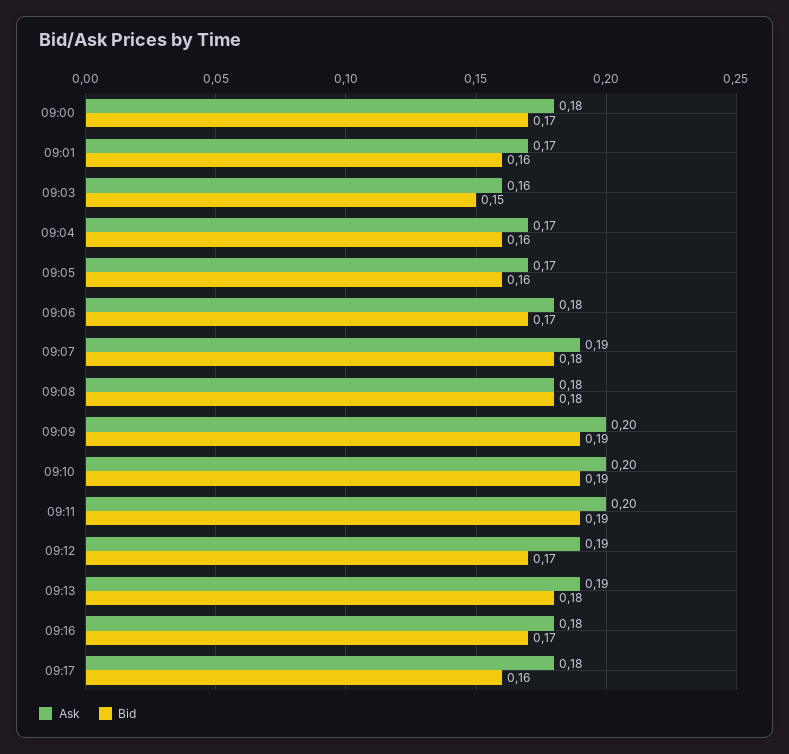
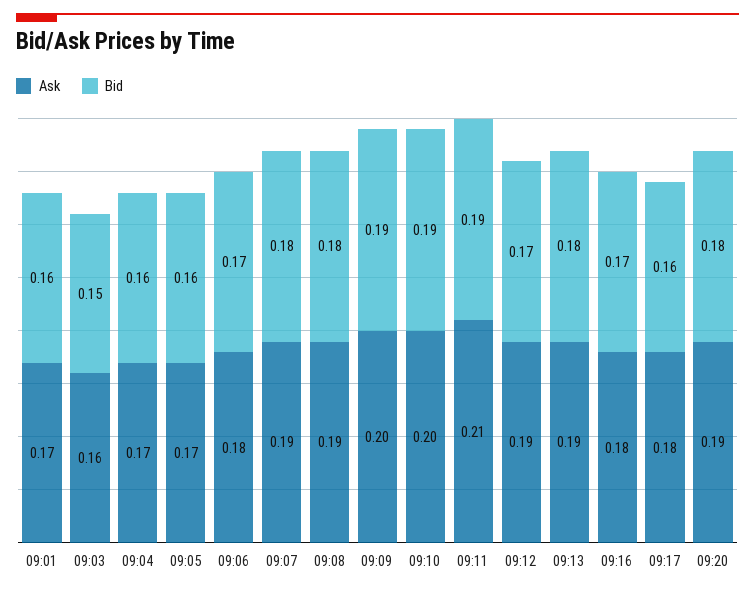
Ask, 09:00: 0.18 -> none
Bid, 09:00: 0.17 -> none
Ask, 09:08: 0.18 -> 0.19
Ask, 09:11: 0.2 -> 0.21
Ask, 09:20: none -> 0.19
Bid, 09:20: none -> 0.18

